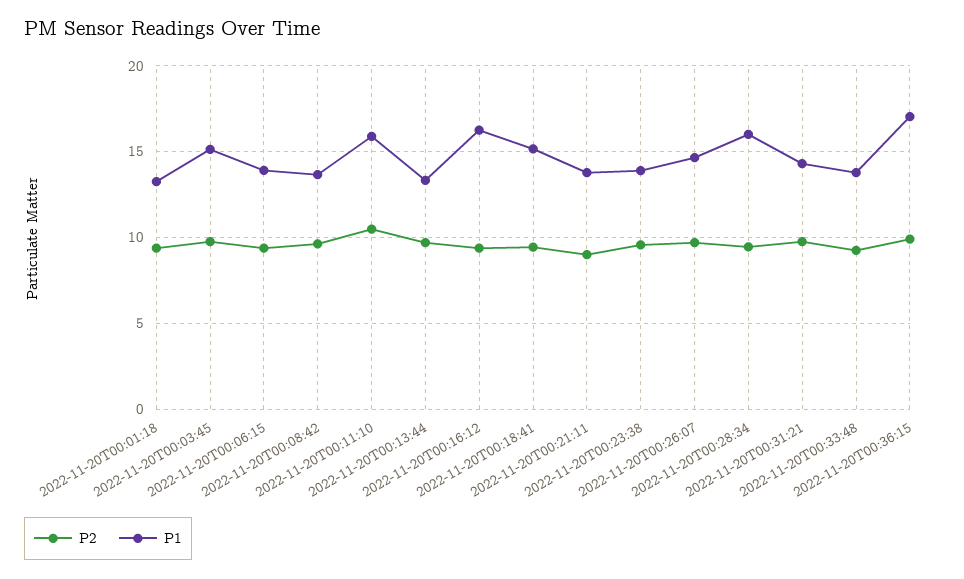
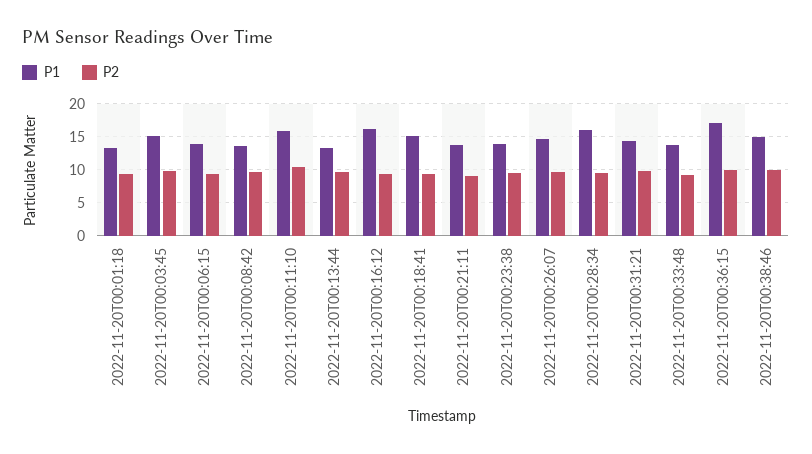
P1, 2022-11-20T00:38:46: none -> 15
P2, 2022-11-20T00:38:46: none -> 10

